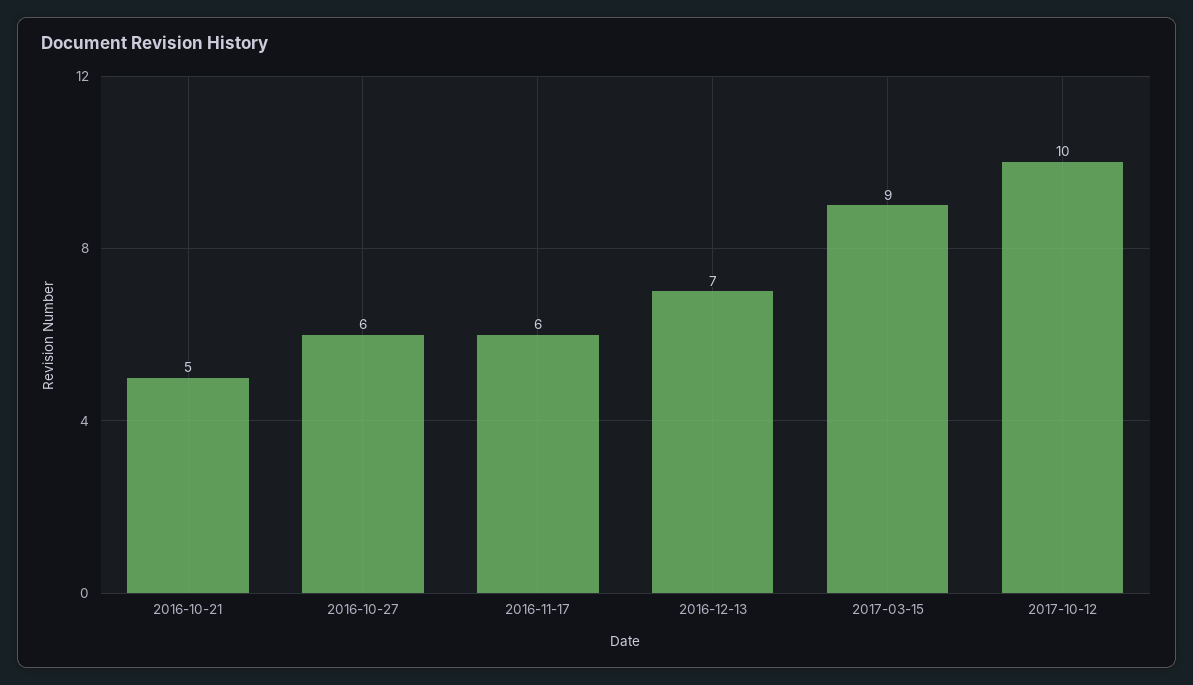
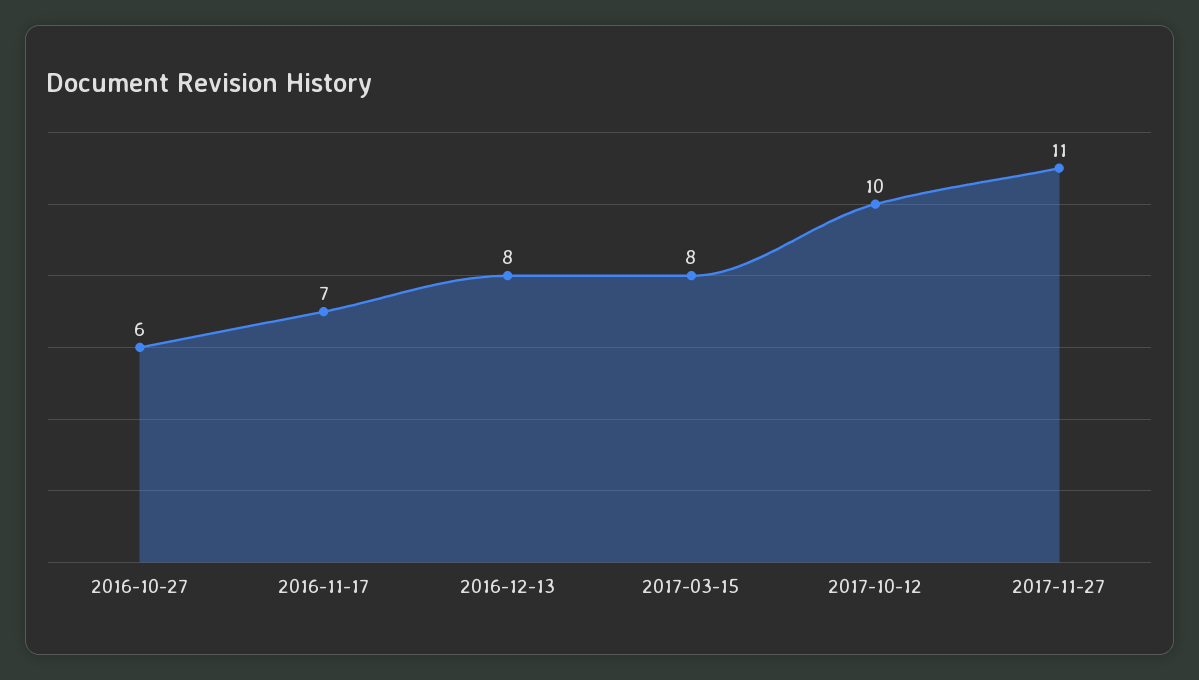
2016-10-21: 5 -> none
2016-11-17: 6 -> 7
2016-12-13: 7 -> 8
2017-03-15: 9 -> 8
2017-11-27: none -> 11

